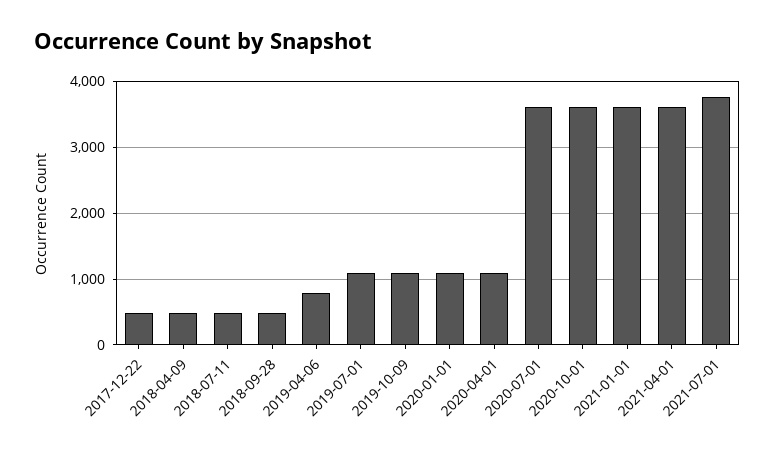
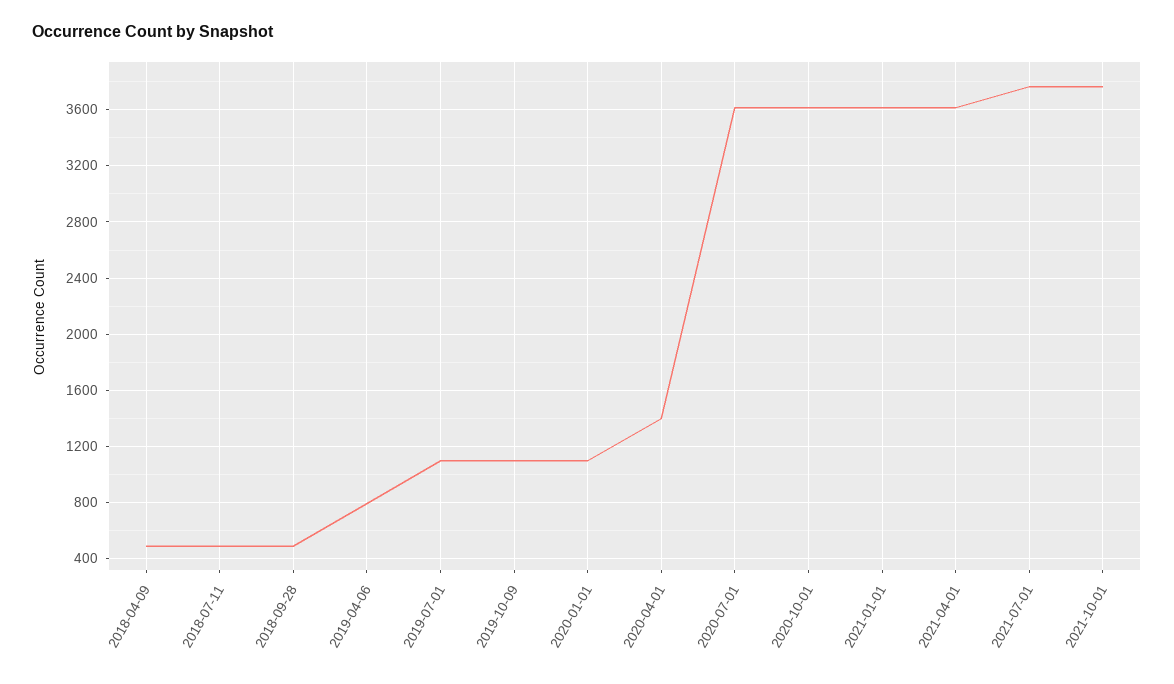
2017-12-22: 500 -> none
2020-04-01: 1100 -> 1400
2021-10-01: none -> 3750

